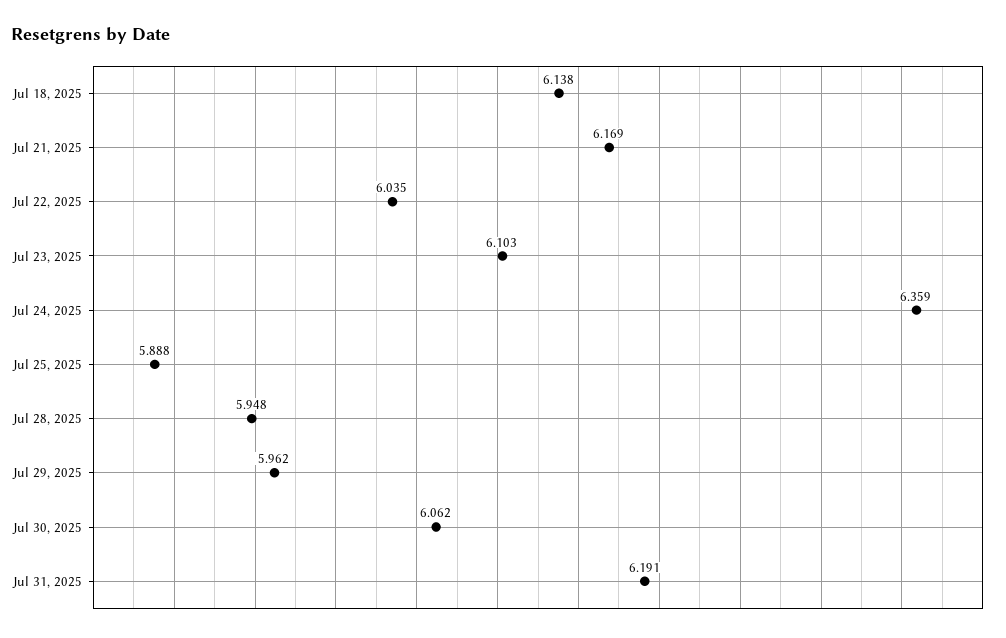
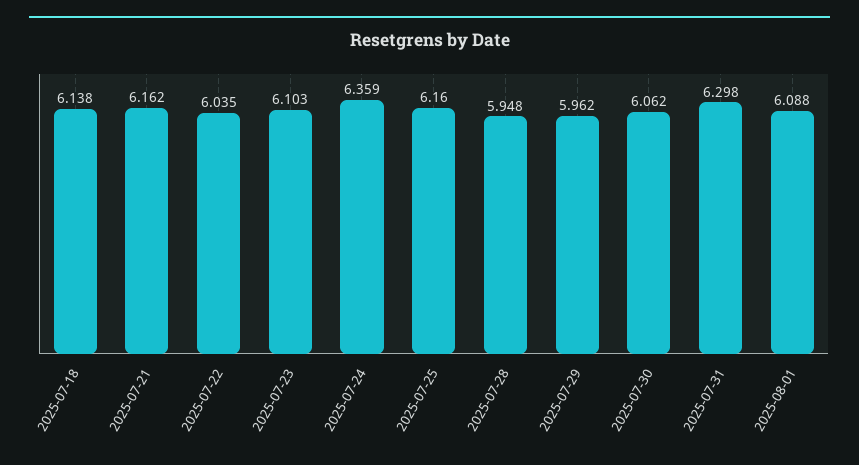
Jul 21, 2025: 6.169 -> 6.162
Jul 25, 2025: 5.888 -> 6.16
Jul 31, 2025: 6.191 -> 6.298
2025-08-01: none -> 6.088

